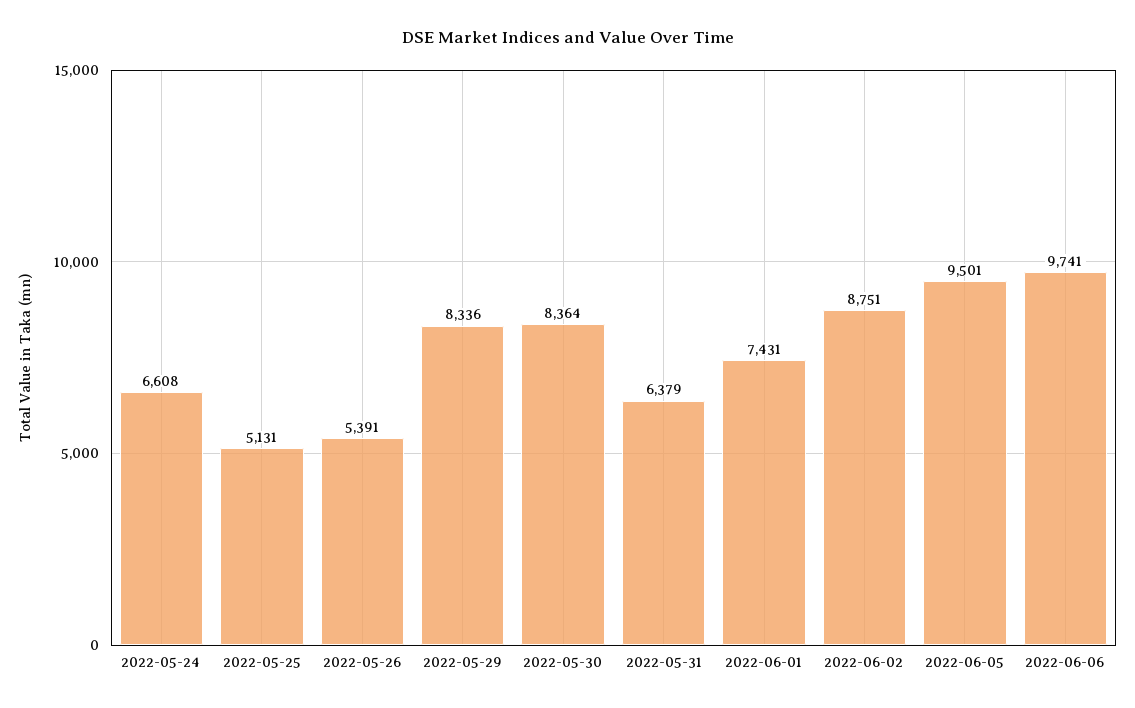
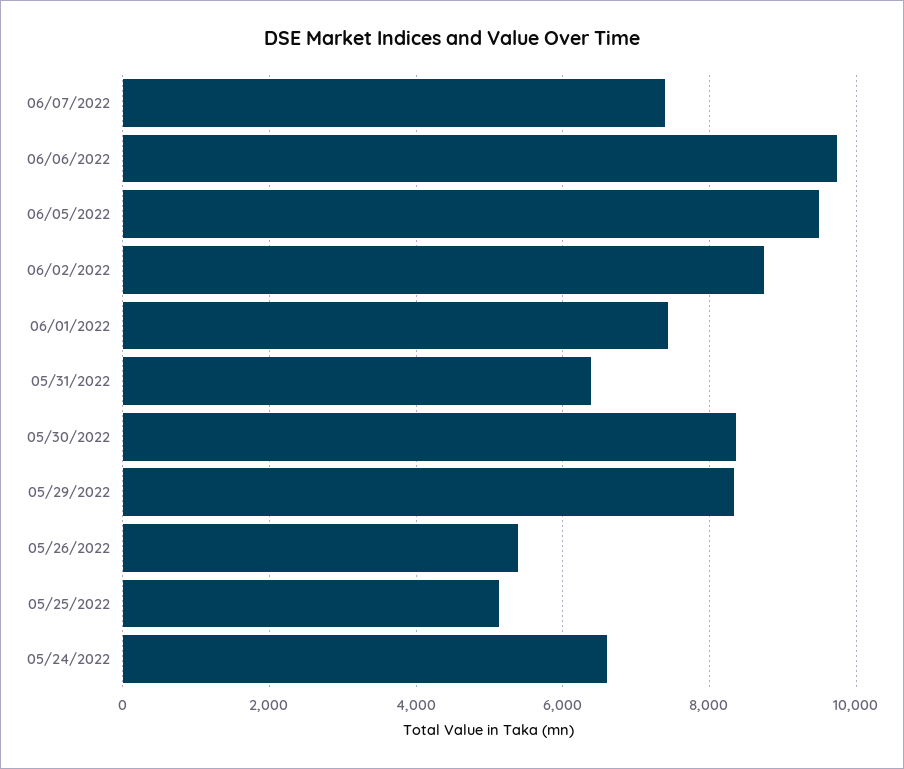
06/07/2022: none -> 7400

